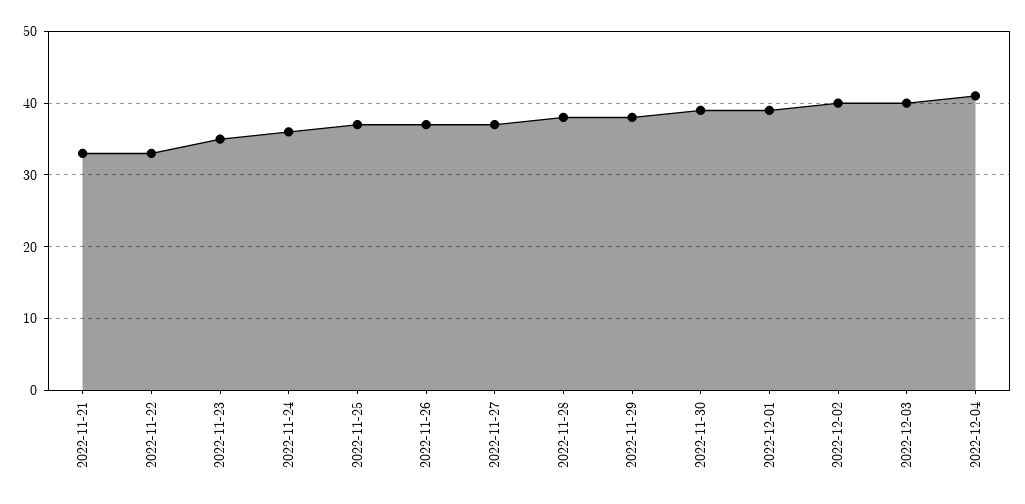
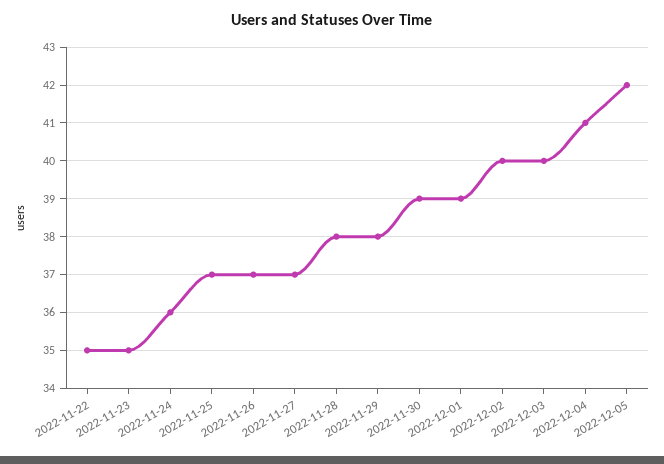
2022-11-21: 33 -> none
2022-11-22: 33 -> 35
2022-12-05: none -> 42

